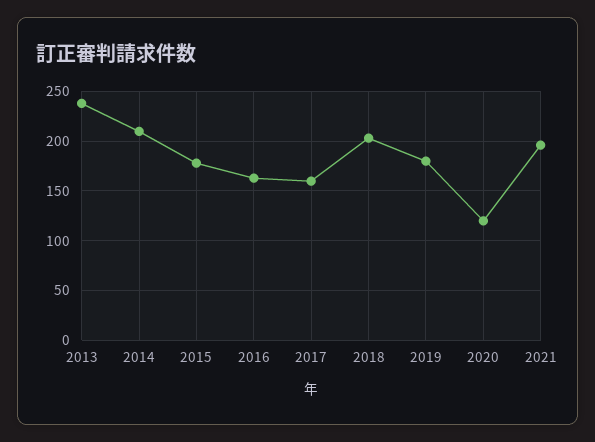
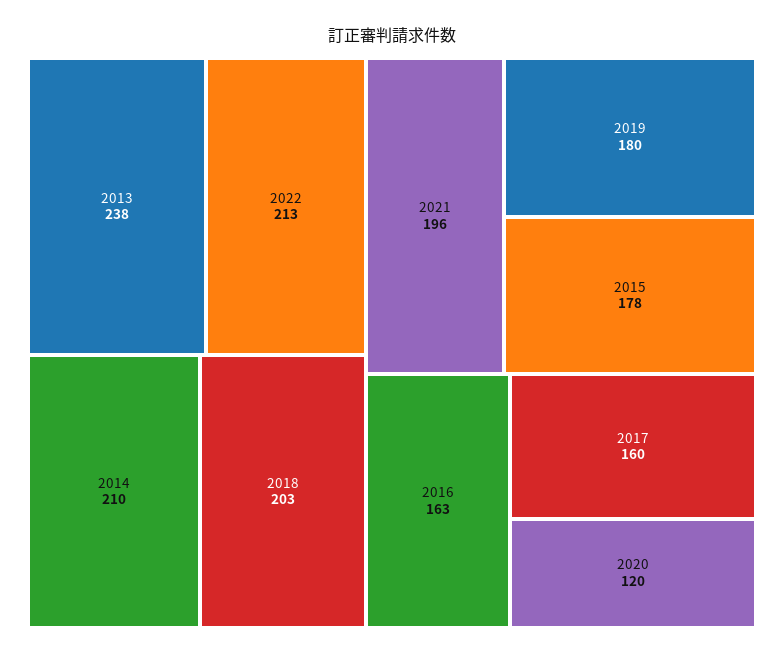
2022: none -> 213

